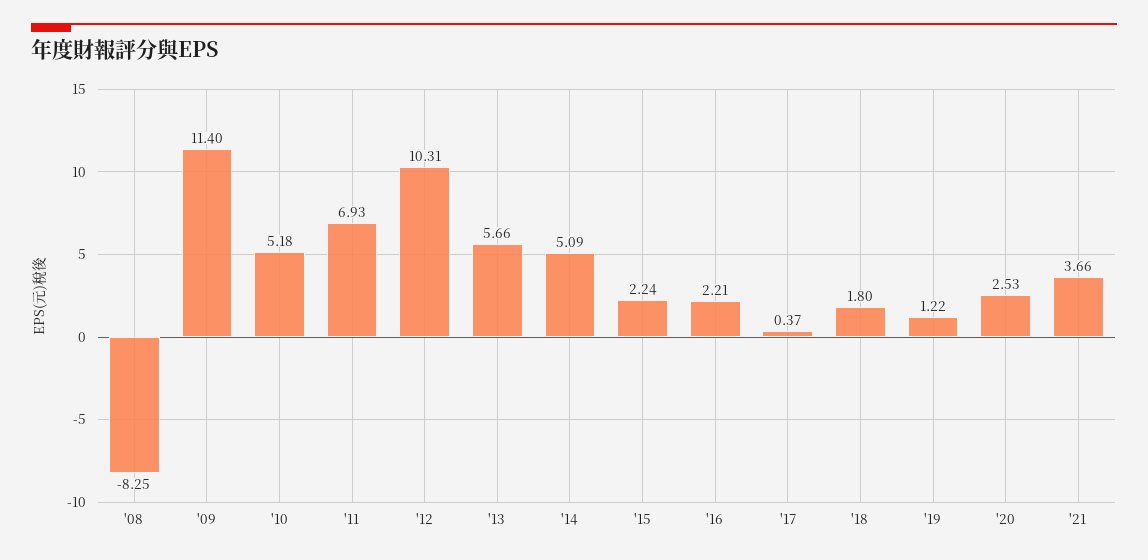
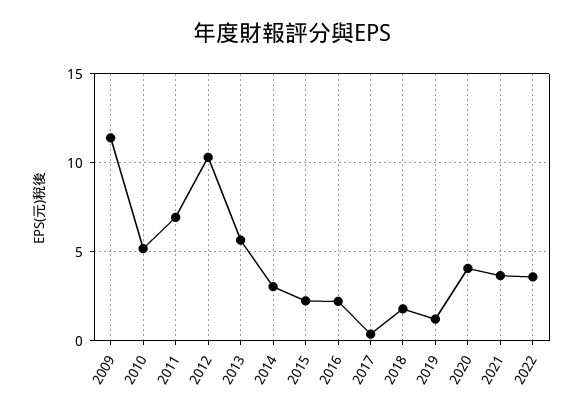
'08: -8.25 -> none
'14: 5.09 -> 3
'20: 2.53 -> 4
2022: none -> 3.5

